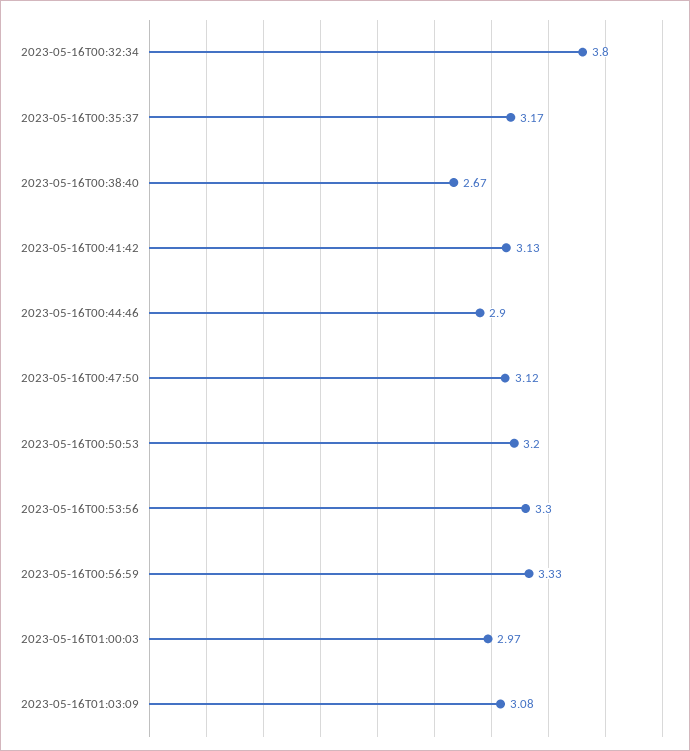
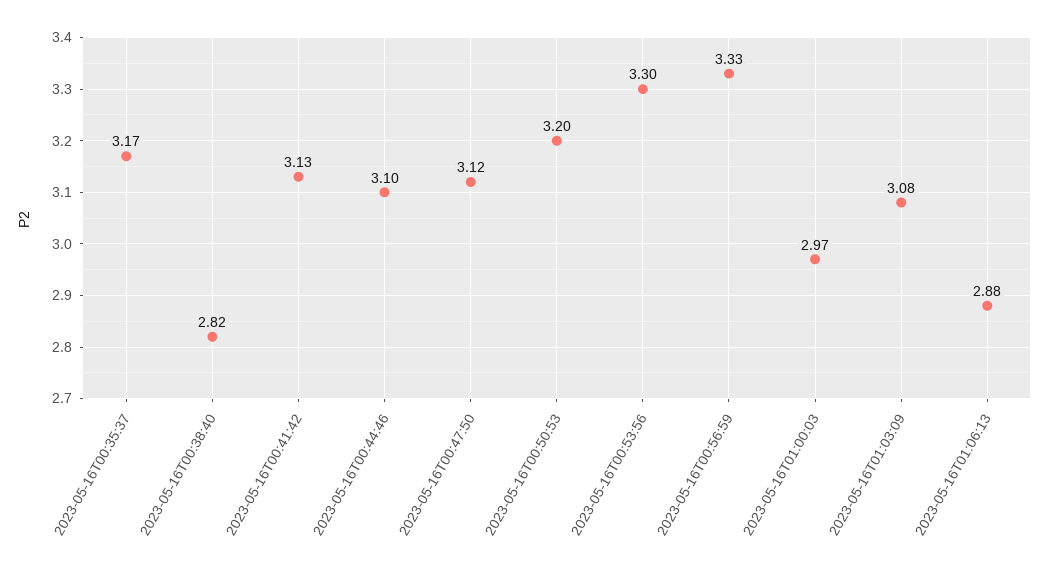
2023-05-16T00:32:34: 3.8 -> none
2023-05-16T00:38:40: 2.67 -> 2.82
2023-05-16T00:44:46: 2.9 -> 3.1
2023-05-16T01:06:13: none -> 2.88

